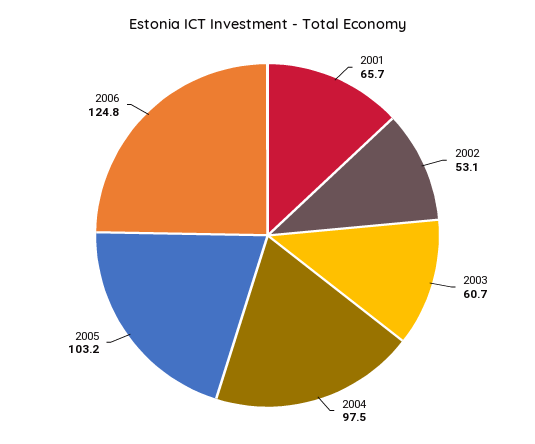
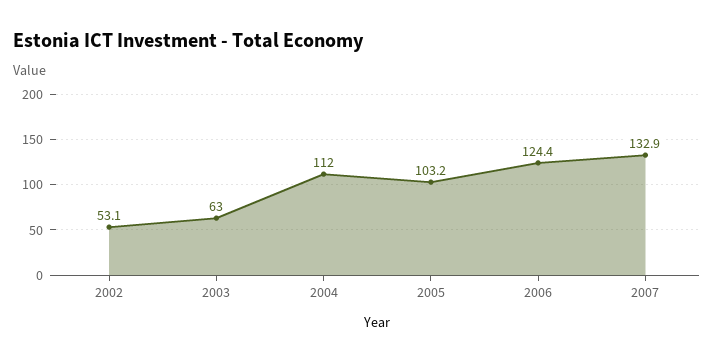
2001: 65.7 -> none
2003: 60.7 -> 63
2004: 97.5 -> 112
2006: 124.8 -> 124.4
2007: none -> 132.9

